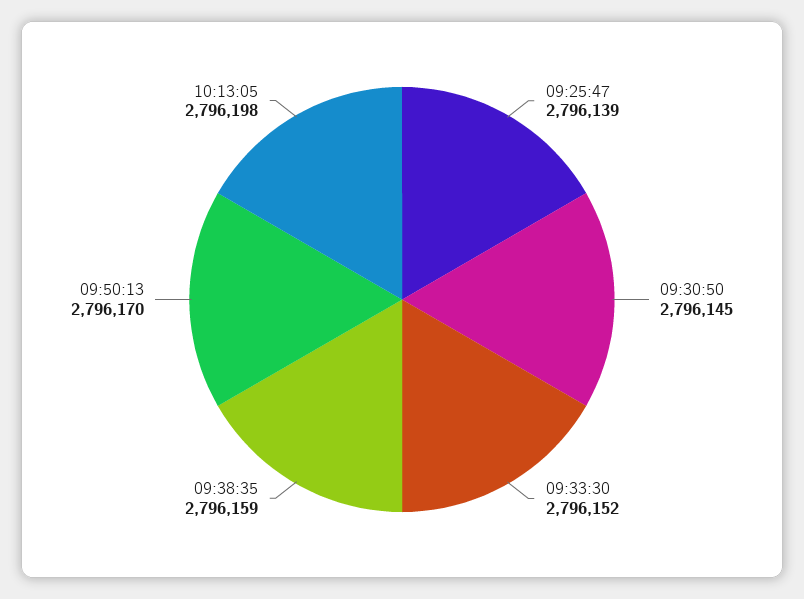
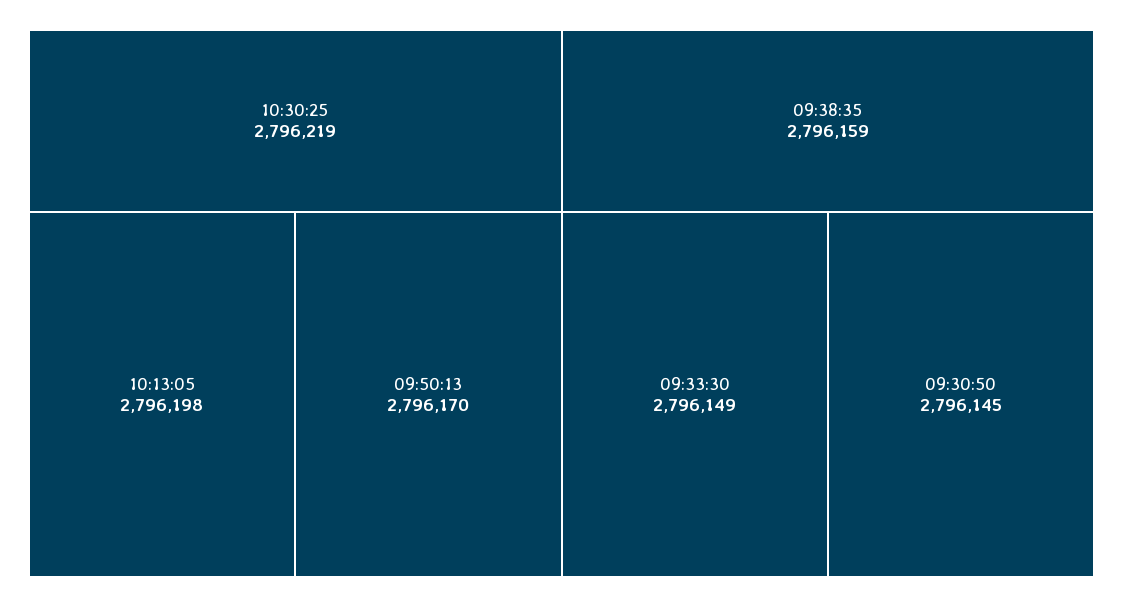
09:25:47: 2796139 -> none
09:33:30: 2796152 -> 2796149
10:30:25: none -> 2796219

